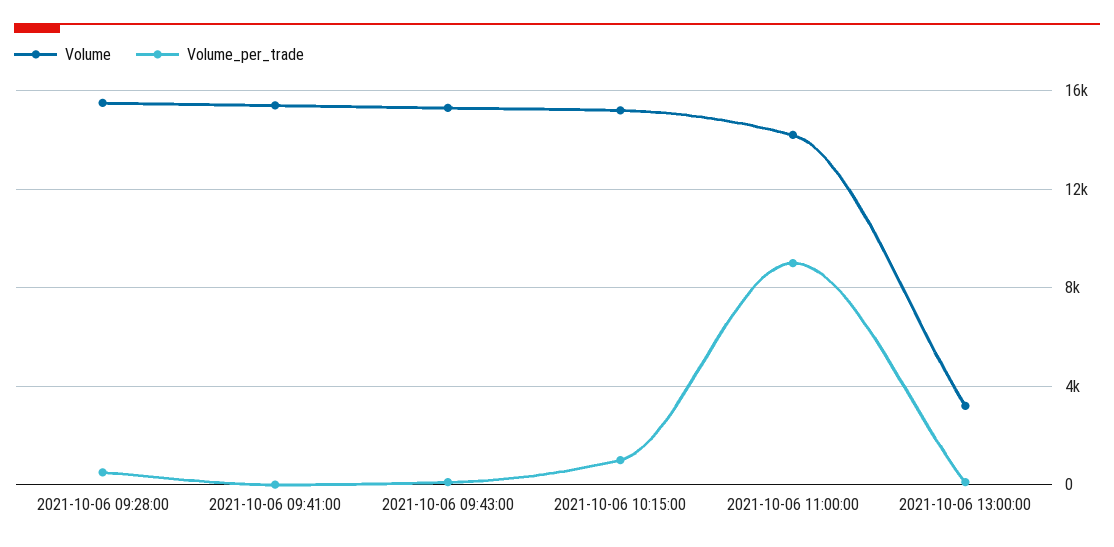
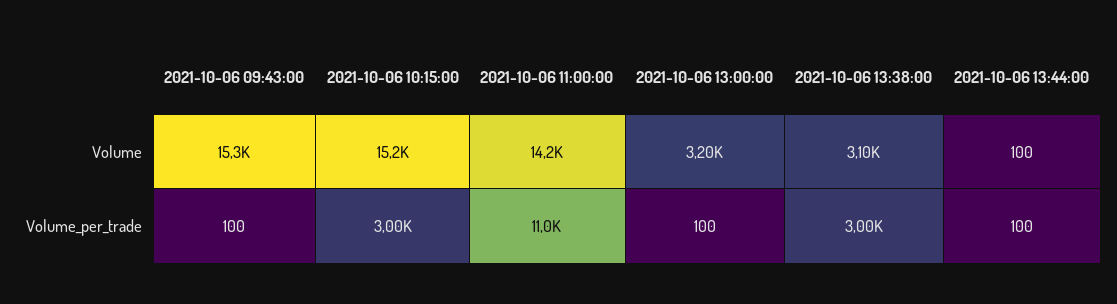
Volume, 2021-10-06 09:28:00: 15500 -> none
Volume_per_trade, 2021-10-06 09:28:00: 500 -> none
Volume, 2021-10-06 09:41:00: 15500 -> none
Volume_per_trade, 2021-10-06 09:41:00: 0 -> none
Volume_per_trade, 2021-10-06 10:15:00: 1000 -> 3000
Volume_per_trade, 2021-10-06 11:00:00: 9000 -> 11000
Volume, 2021-10-06 13:38:00: none -> 3100
Volume, 2021-10-06 13:44:00: none -> 100
Volume_per_trade, 2021-10-06 13:38:00: none -> 3000
Volume_per_trade, 2021-10-06 13:44:00: none -> 100

